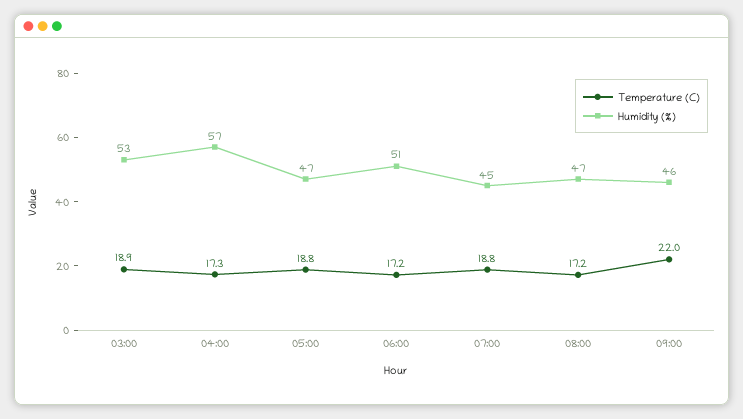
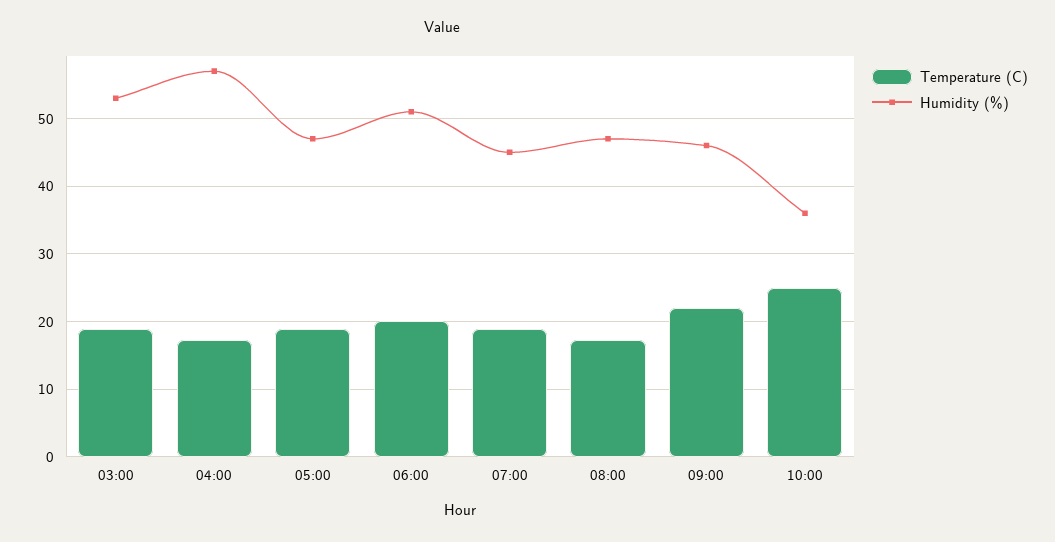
Temperature (C), 06:00: 17.2 -> 20
Temperature (C), 10:00: none -> 25
Humidity (%), 10:00: none -> 36

